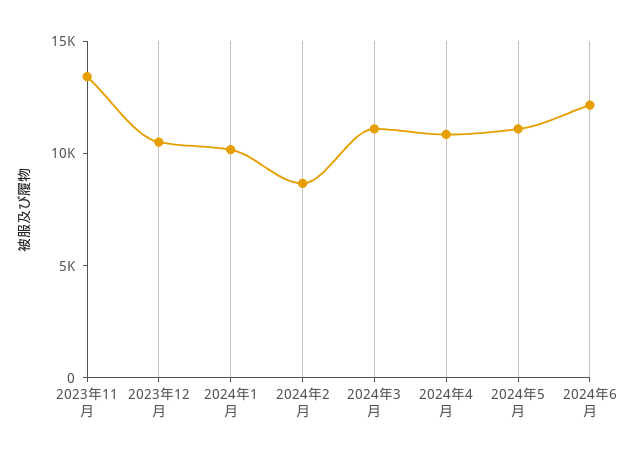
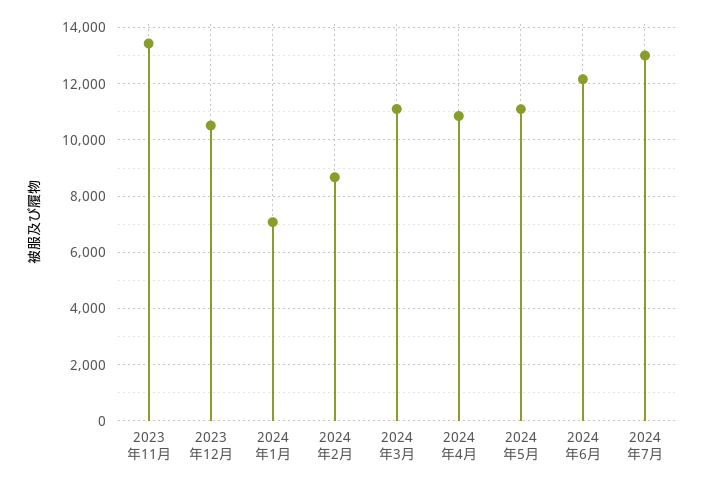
2024年1月: 10000 -> 7000
2024年7月: none -> 13000

